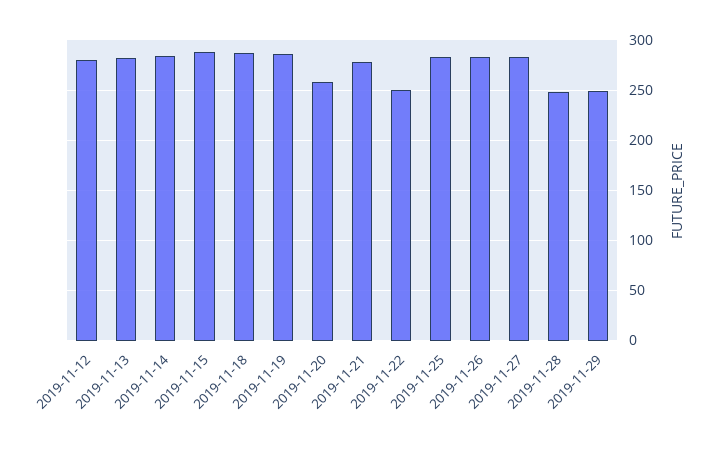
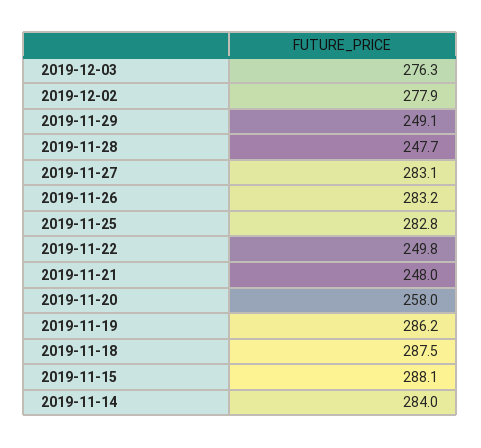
2019-11-12: 280 -> none
2019-11-13: 280 -> none
2019-11-21: 280 -> 248
2019-12-03: none -> 276.3
2019-12-02: none -> 277.9

